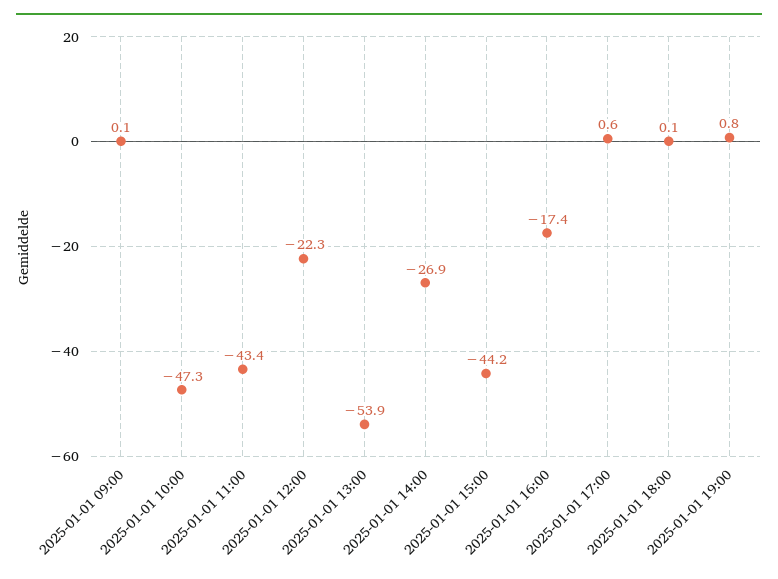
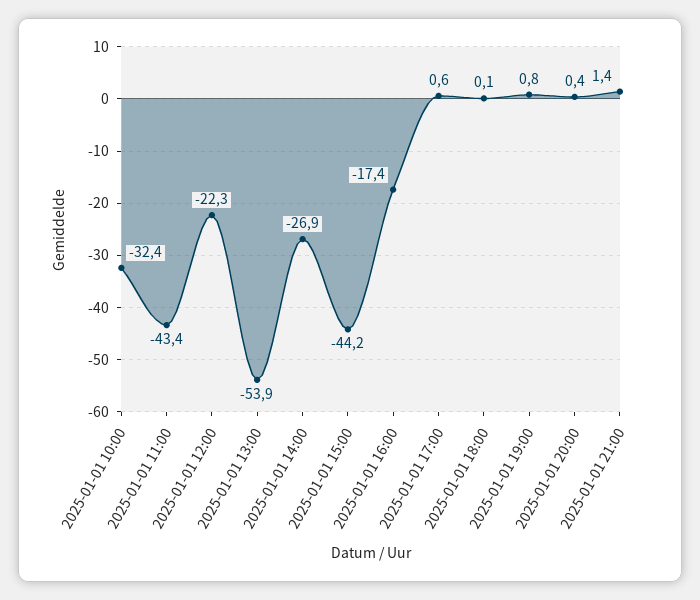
2025-01-01 09:00: 0.1 -> none
2025-01-01 10:00: -47.3 -> -32.4
2025-01-01 20:00: none -> 0.4
2025-01-01 21:00: none -> 1.4

